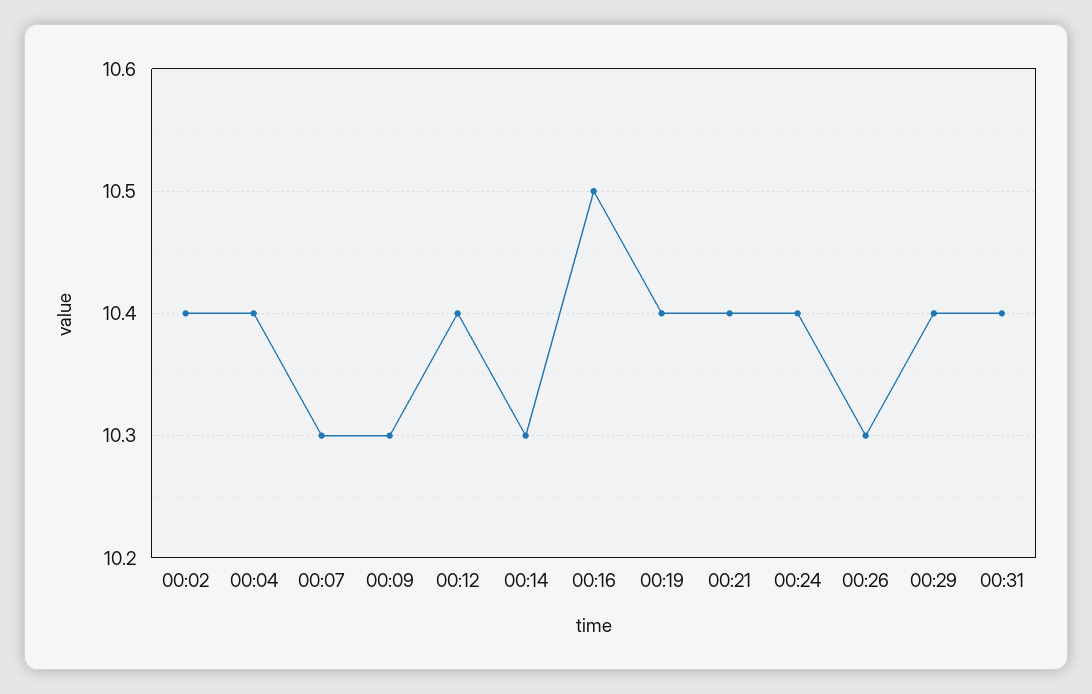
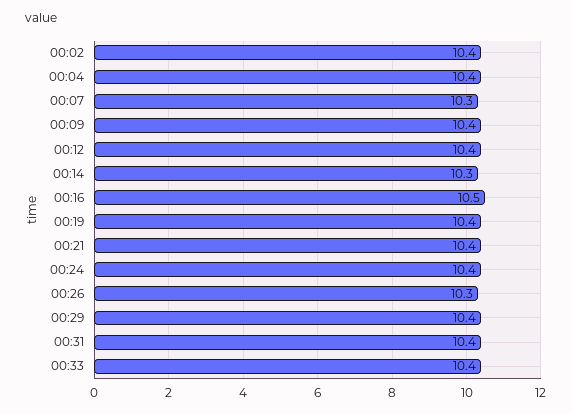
00:09: 10.3 -> 10.4
00:33: none -> 10.4

